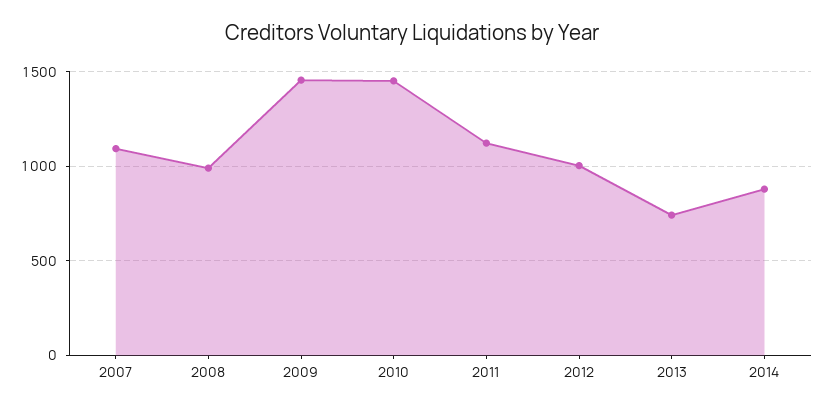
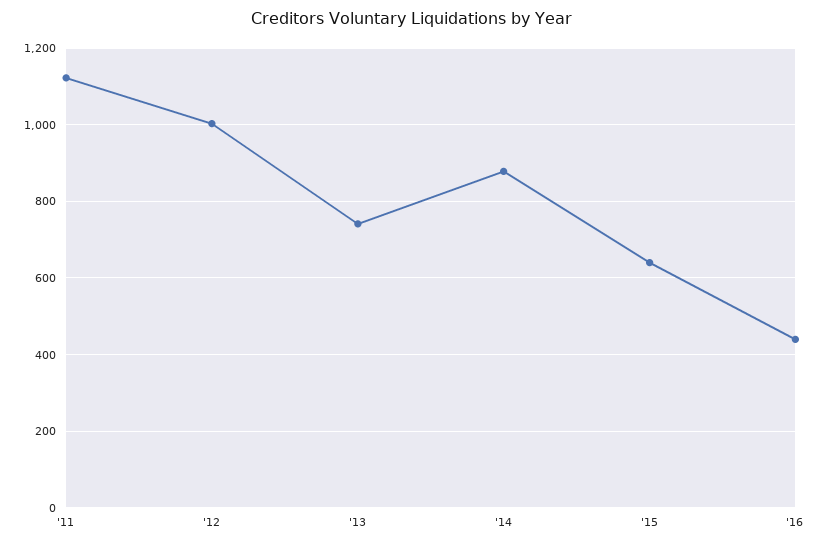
2007: 1100 -> none
2008: 1000 -> none
2009: 1450 -> none
2010: 1450 -> none
'15: none -> 640
'16: none -> 440

